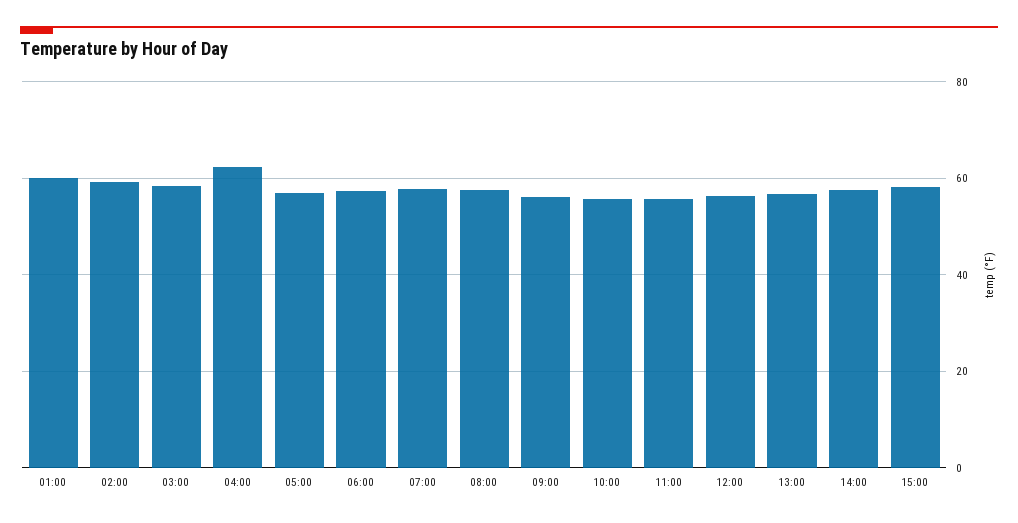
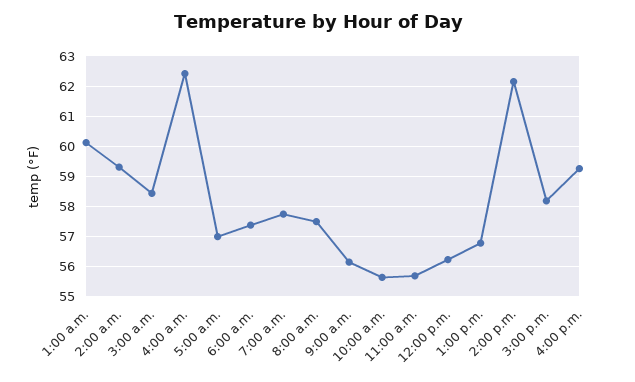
14:00: 58 -> 62.2
4:00 p.m.: none -> 59.2

